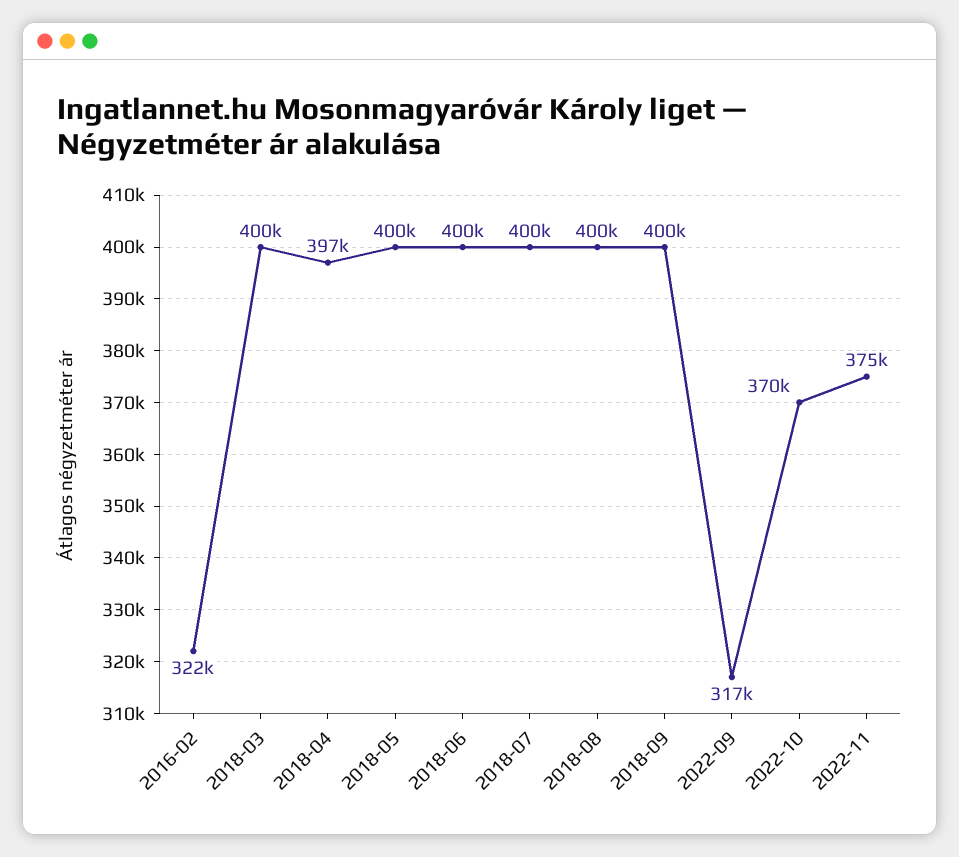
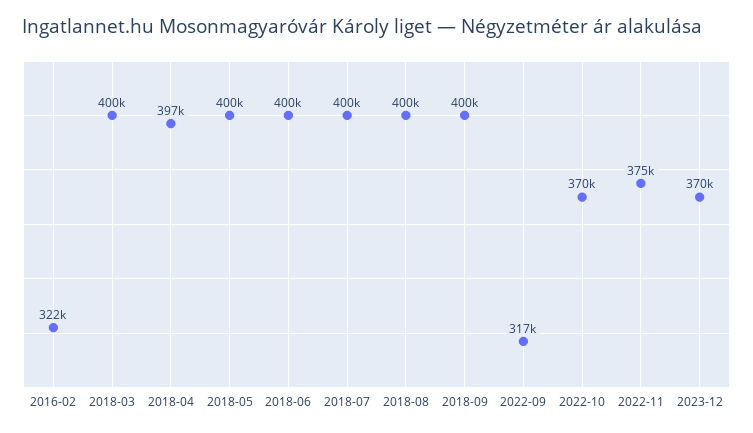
2023-12: none -> 370000

